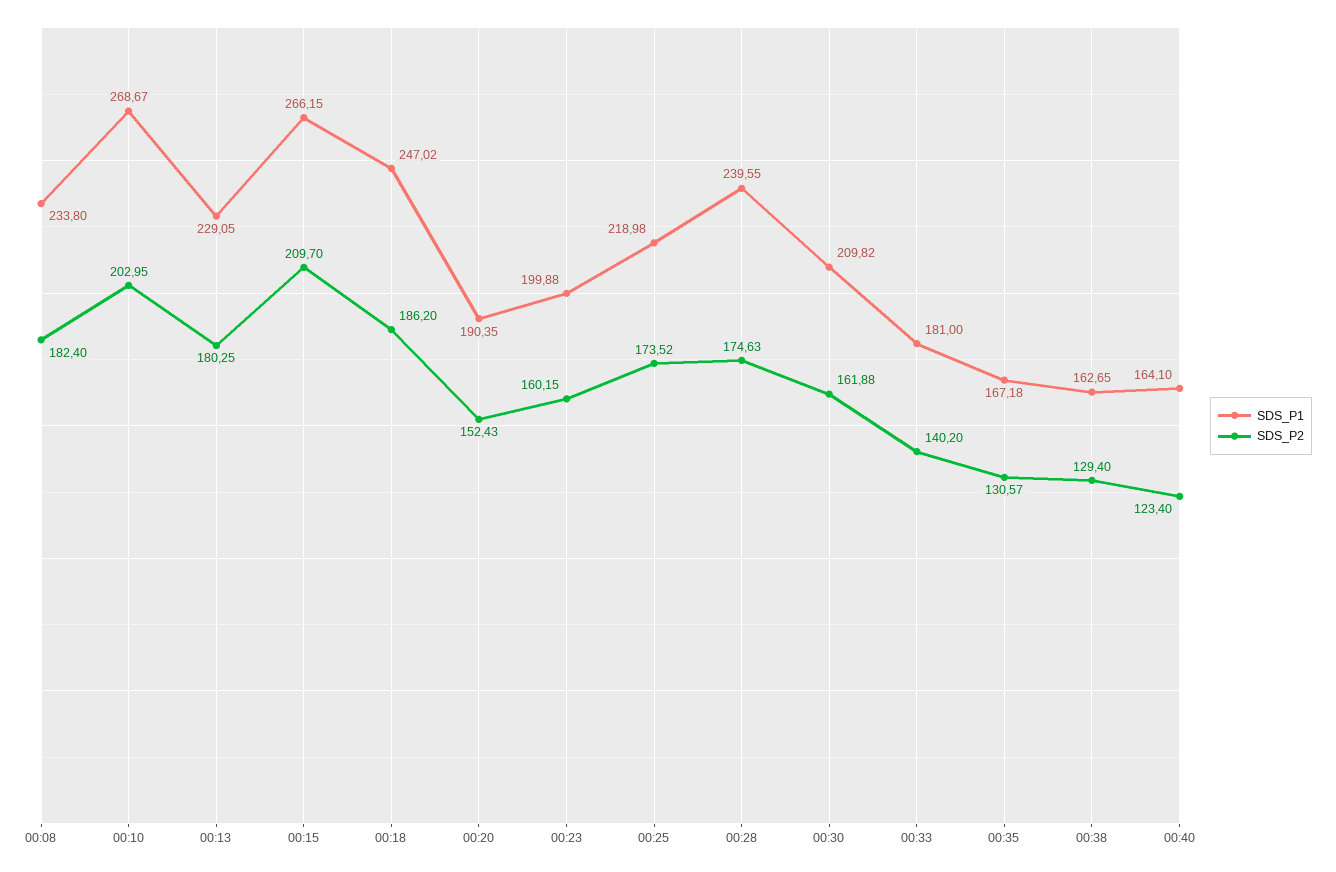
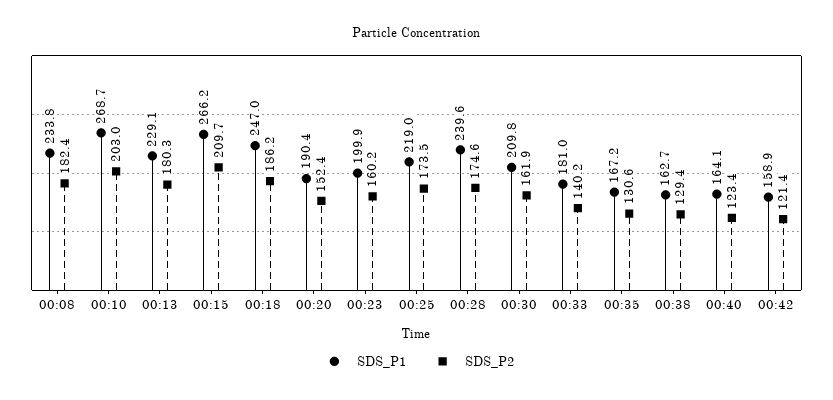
SDS_P1, 00:42: none -> 158.9
SDS_P2, 00:42: none -> 121.4

